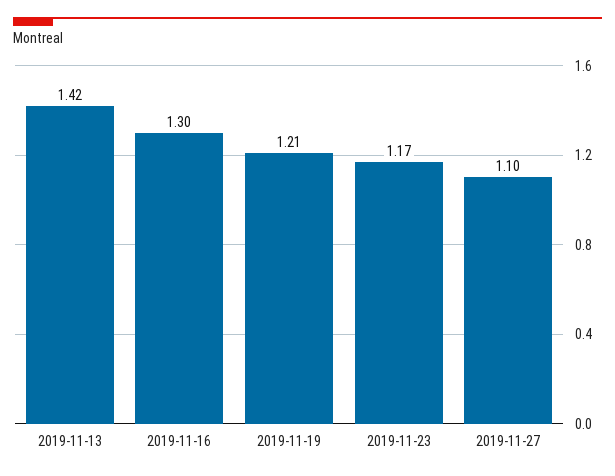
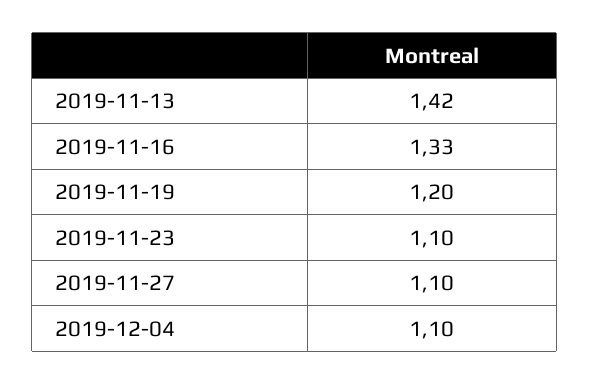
2019-11-16: 1.3 -> 1.33
2019-11-19: 1.21 -> 1.2
2019-11-23: 1.17 -> 1.1
2019-12-04: none -> 1.1

